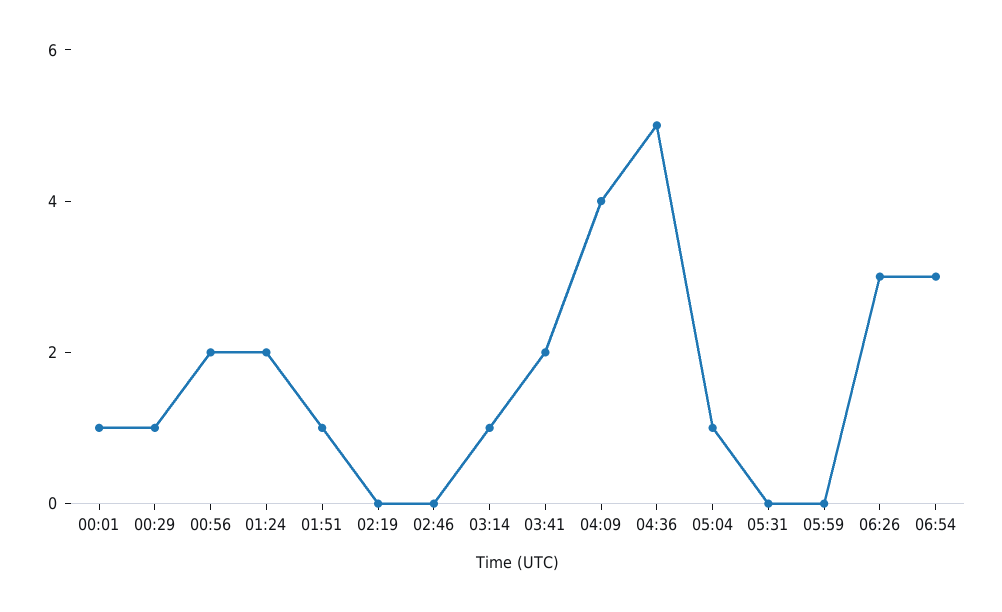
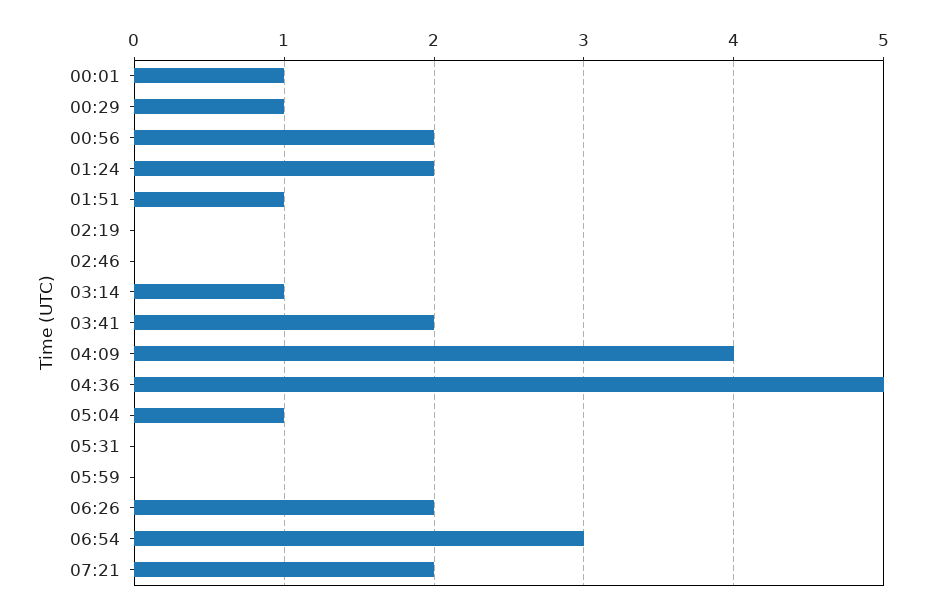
06:26: 3 -> 2
07:21: none -> 2

